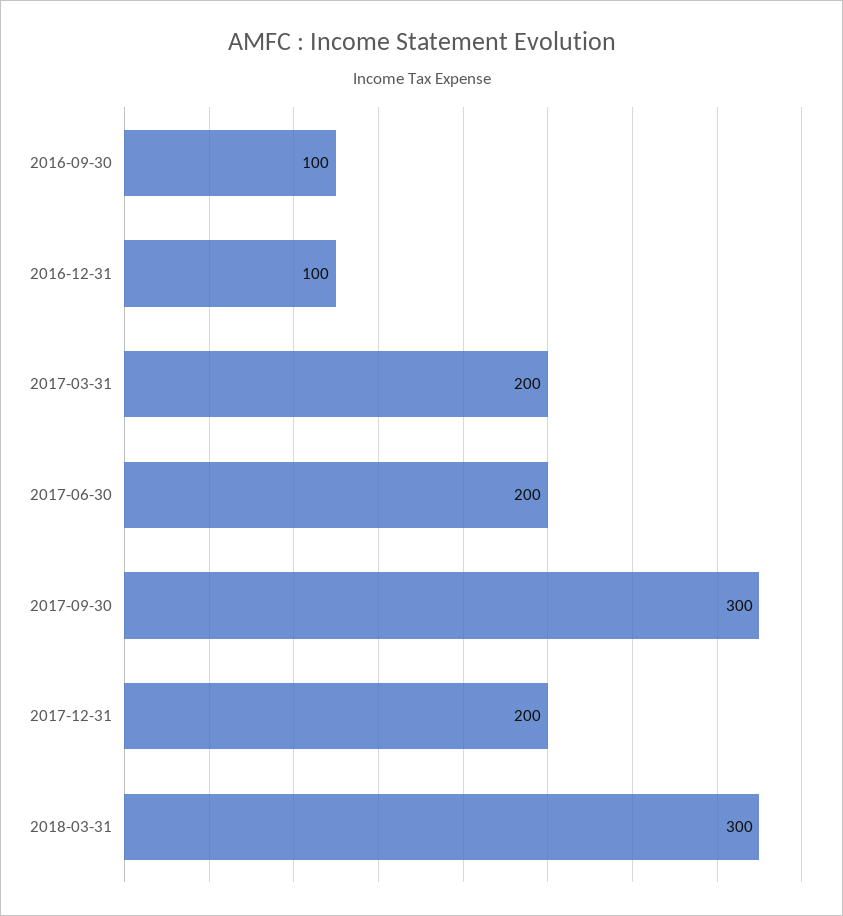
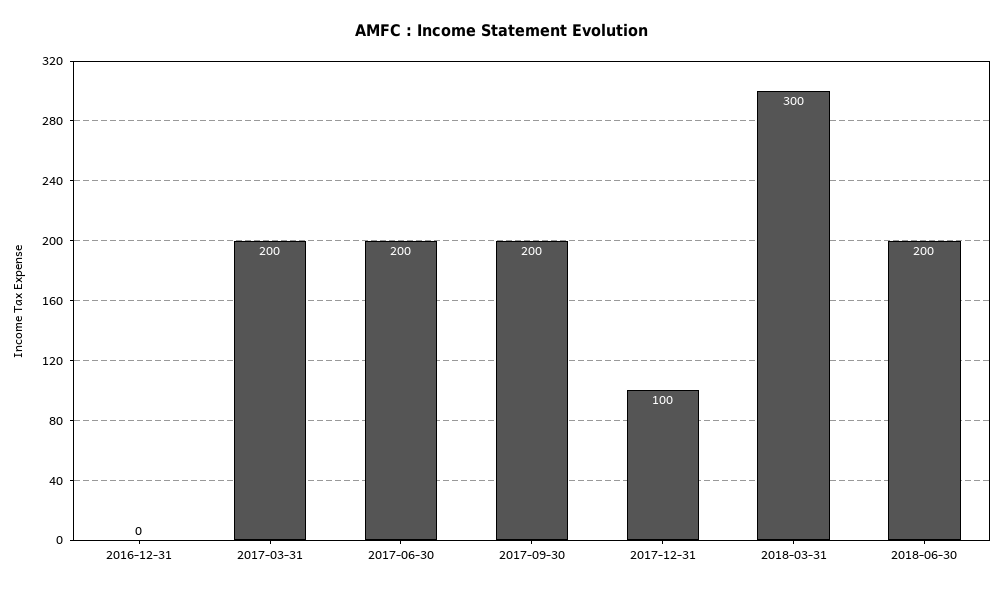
2016-09-30: 100 -> none
2016-12-31: 100 -> 0
2017-09-30: 300 -> 200
2017-12-31: 200 -> 100
2018-06-30: none -> 200

